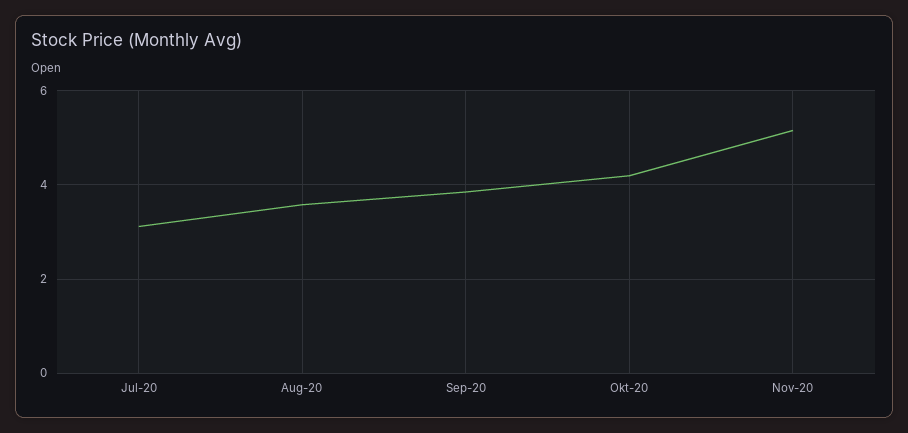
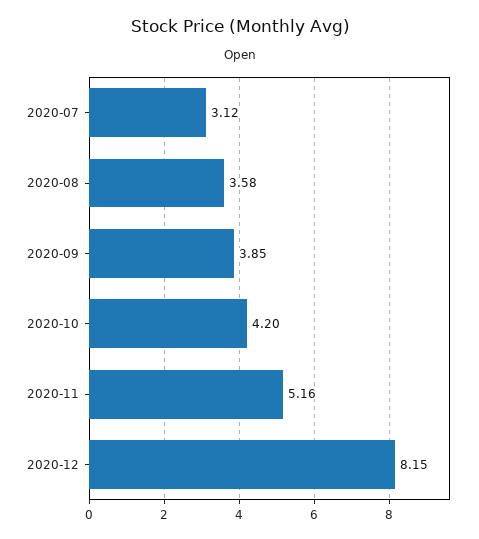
2020-12: none -> 8.15

